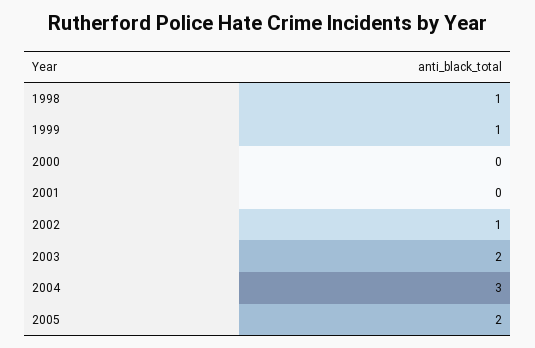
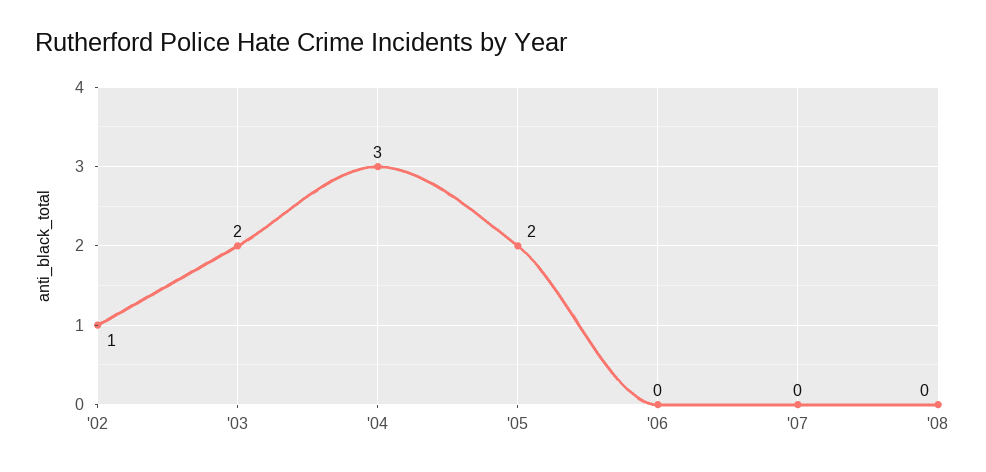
1998: 1 -> none
1999: 1 -> none
2000: 0 -> none
2001: 0 -> none
'06: none -> 0
'07: none -> 0
'08: none -> 0

